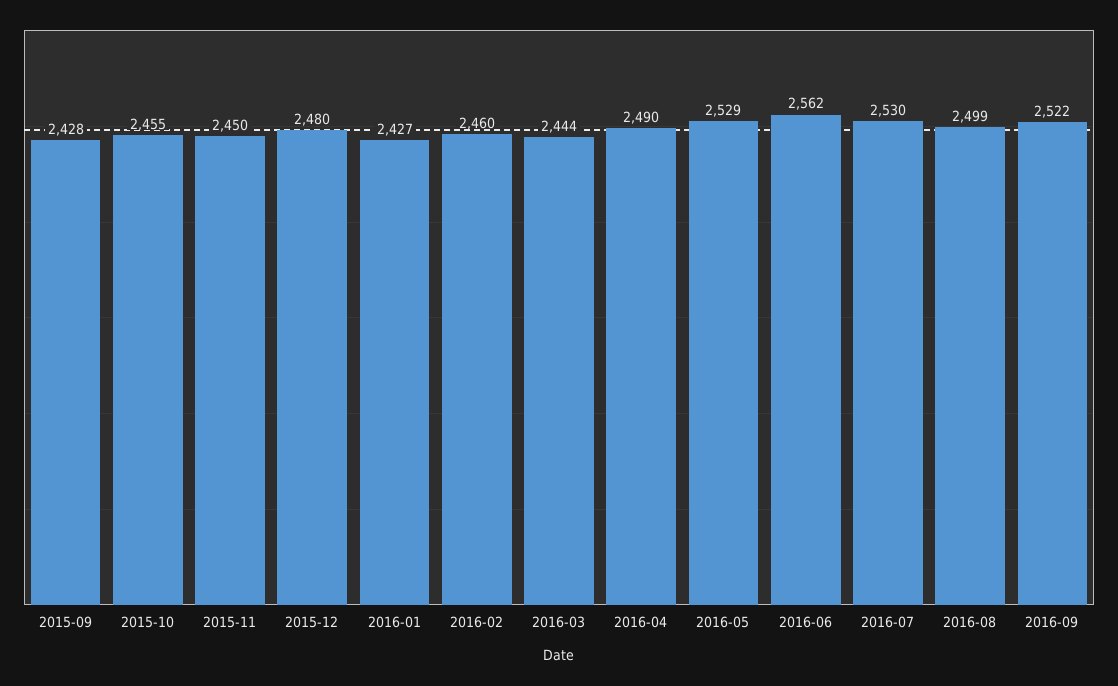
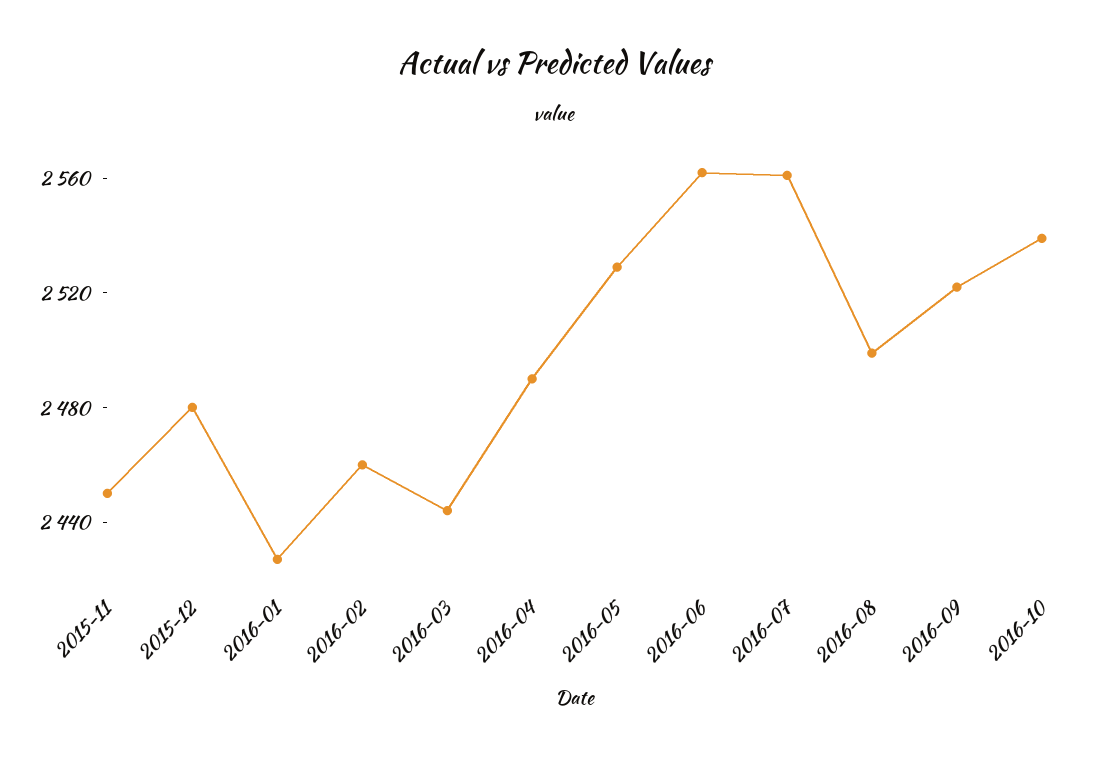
2015-09: 2428 -> none
2015-10: 2455 -> none
2016-07: 2530 -> 2560
2016-10: none -> 2540

